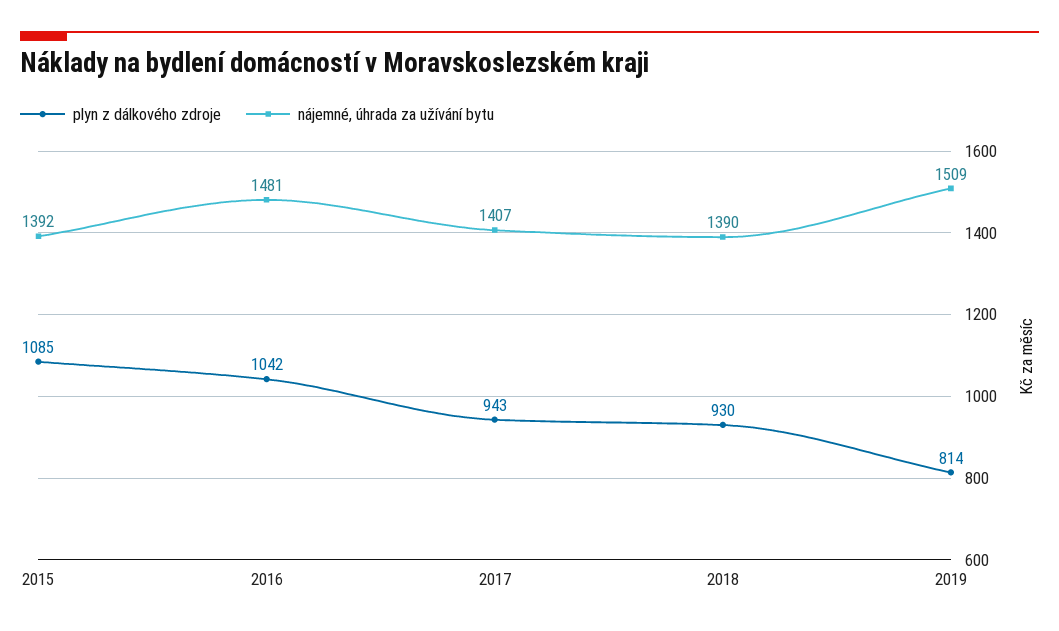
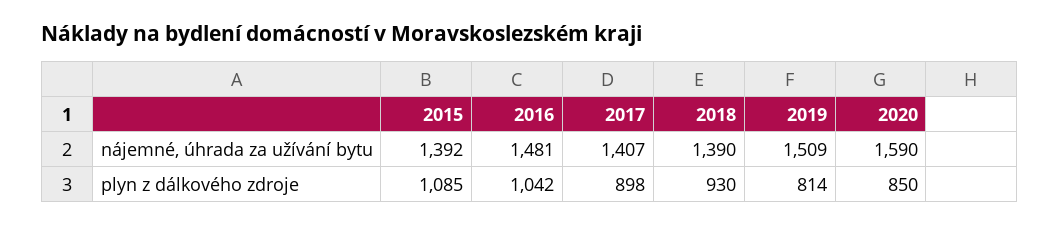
plyn z dálkového zdroje, 2017: 943 -> 898
nájemné, úhrada za užívání bytu, 2020: none -> 1590
plyn z dálkového zdroje, 2020: none -> 850

